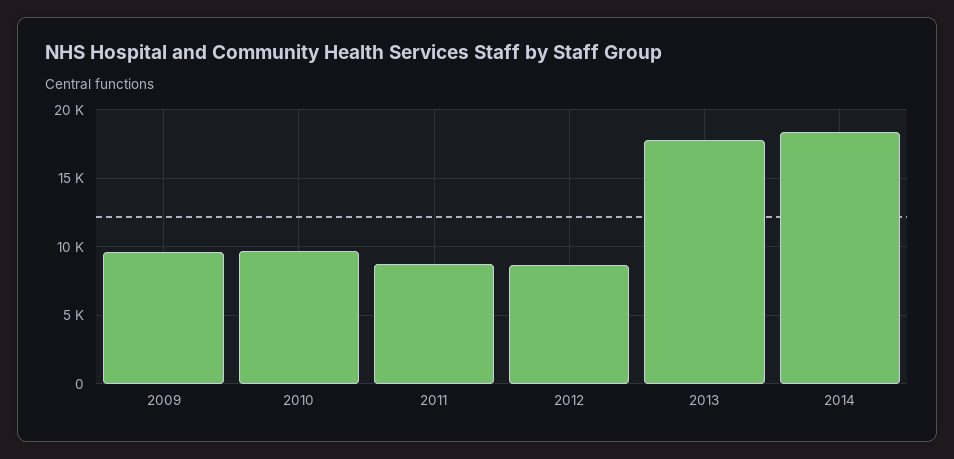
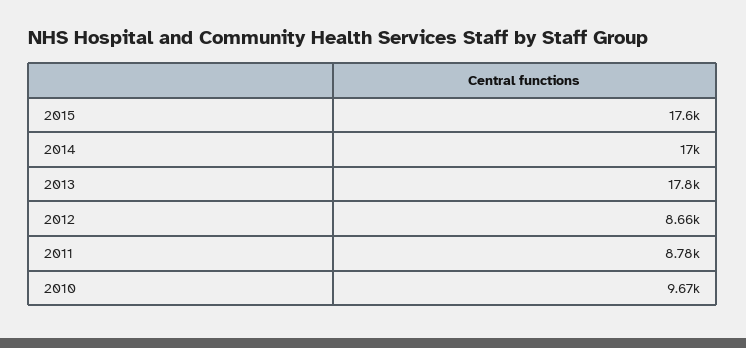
2009: 9500 -> none
2014: 18500 -> 17000
2015: none -> 17600

